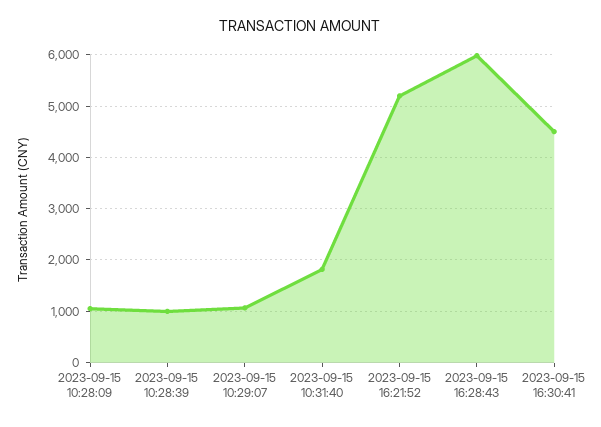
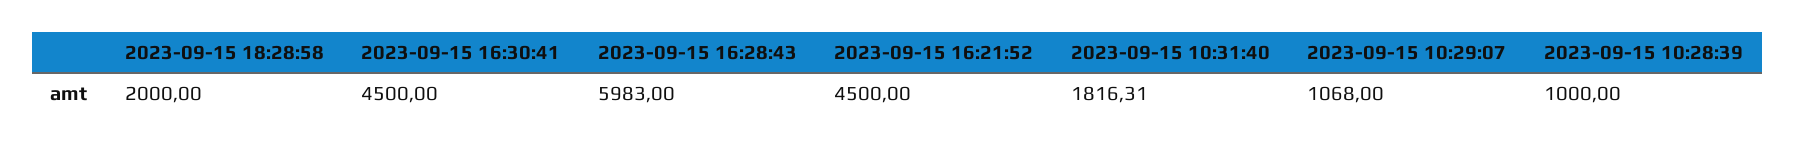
2023-09-15 10:28:09: 1000 -> none
2023-09-15 16:21:52: 5200 -> 4500
2023-09-15 18:28:58: none -> 2000

